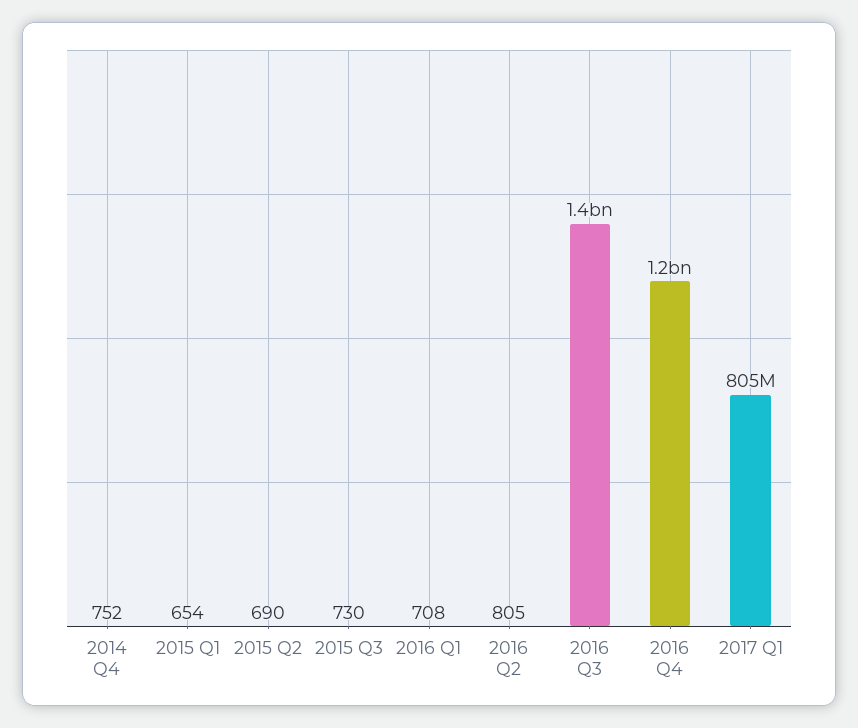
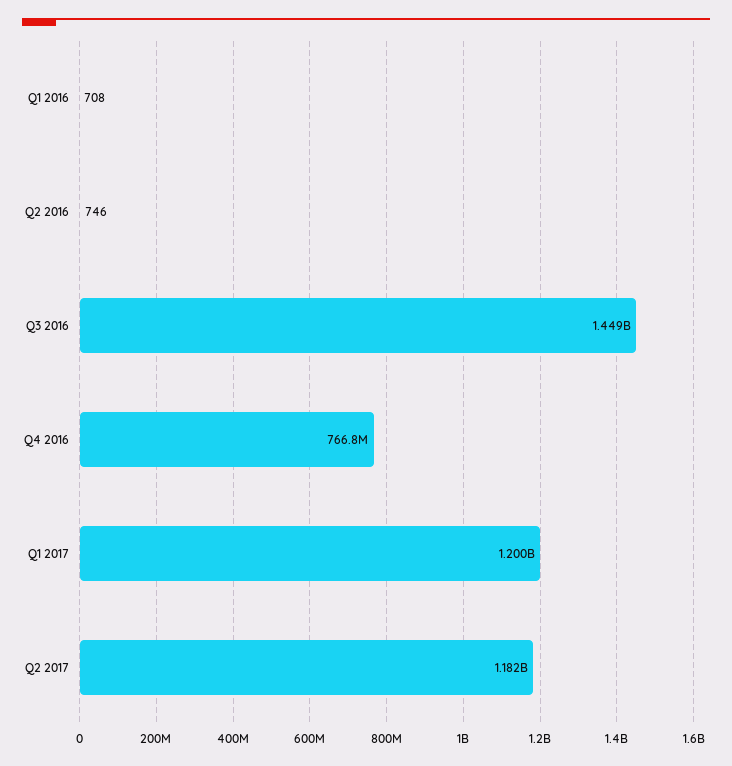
2014 Q4: 752 -> none
2015 Q1: 654 -> none
2015 Q2: 690 -> none
2015 Q3: 730 -> none
2016 Q2: 805 -> 746
2016 Q4: 1200000000 -> 766800000
2017 Q1: 805000000 -> 1200000000
Q2 2017: none -> 1182000000

